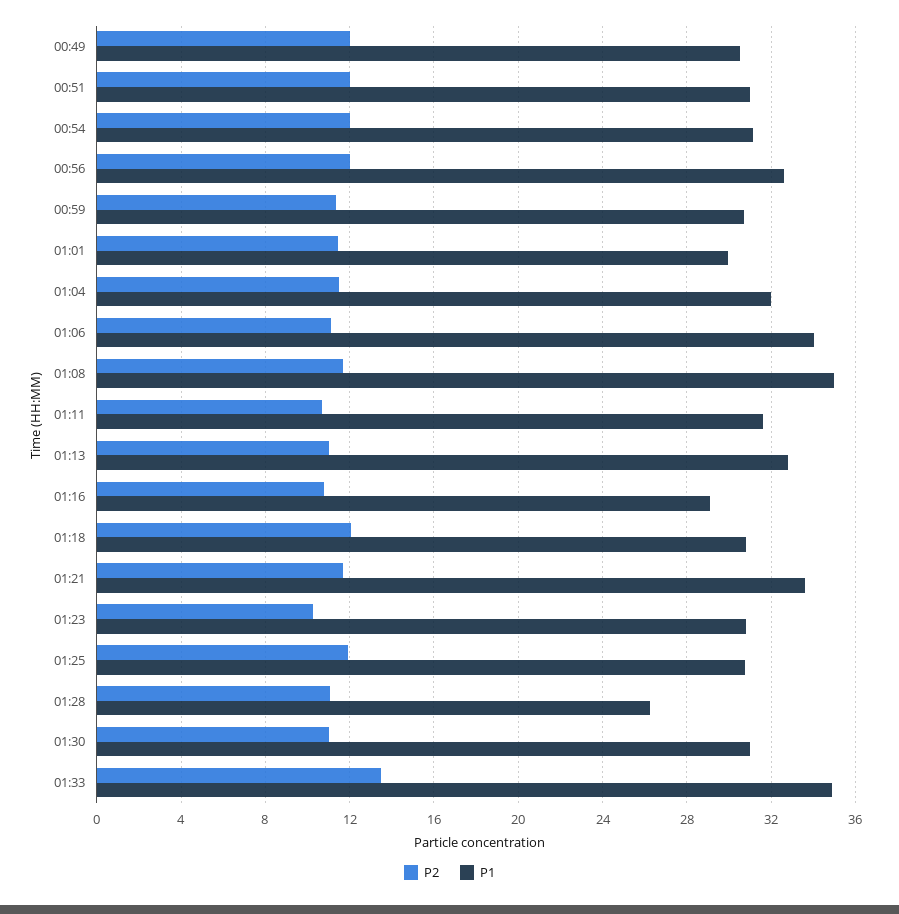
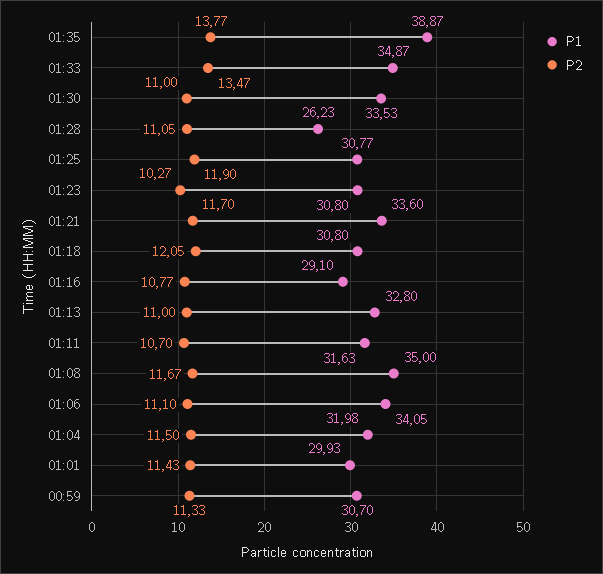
P2, 00:49: 12 -> none
P1, 00:49: 30.5 -> none
P2, 00:51: 12 -> none
P1, 00:51: 31 -> none
P2, 00:54: 12 -> none
P1, 00:54: 31 -> none
P2, 00:56: 12 -> none
P1, 00:56: 32.5 -> none
P1, 01:30: 31 -> 33.53
P1, 01:35: none -> 38.87
P2, 01:35: none -> 13.77

